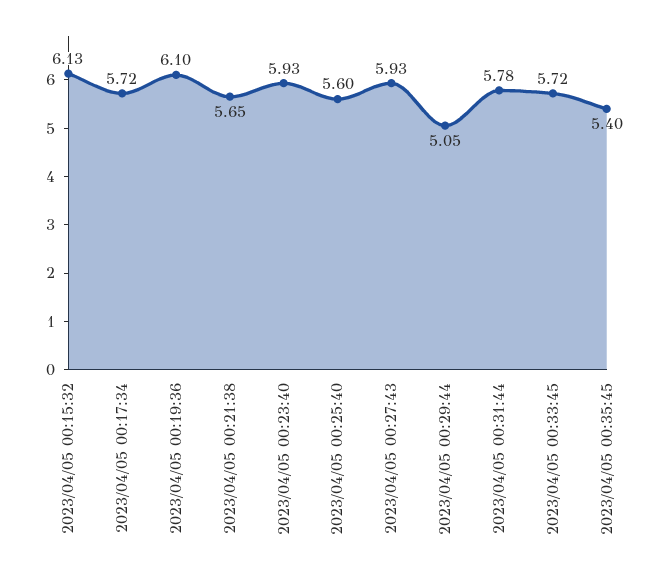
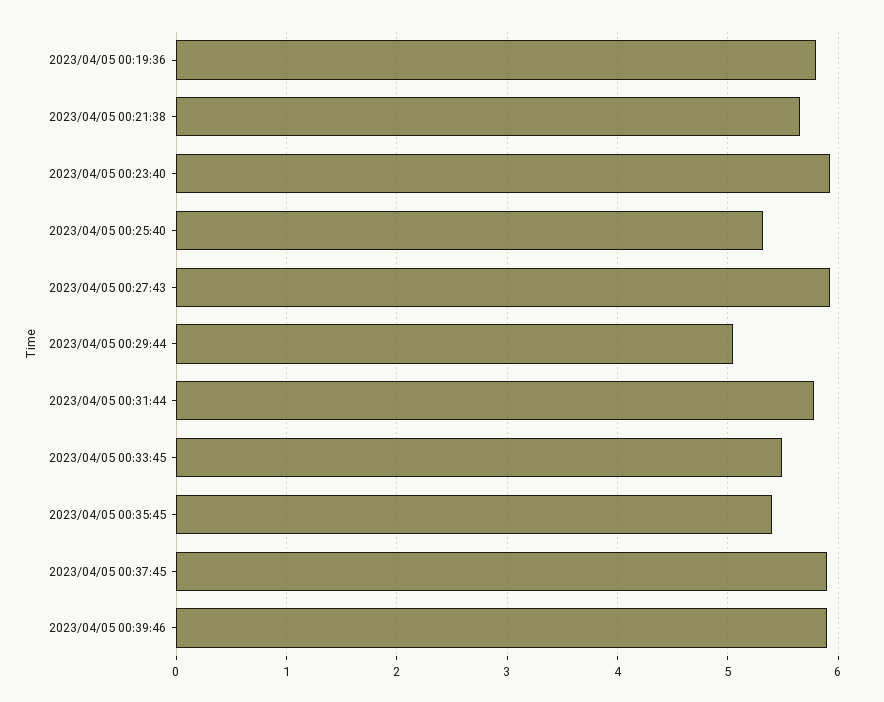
2023/04/05 00:15:32: 6.13 -> none
2023/04/05 00:17:34: 5.72 -> none
2023/04/05 00:19:36: 6.1 -> 5.8
2023/04/05 00:25:40: 5.6 -> 5.3
2023/04/05 00:33:45: 5.72 -> 5.5
2023/04/05 00:37:45: none -> 5.9
2023/04/05 00:39:46: none -> 5.9

